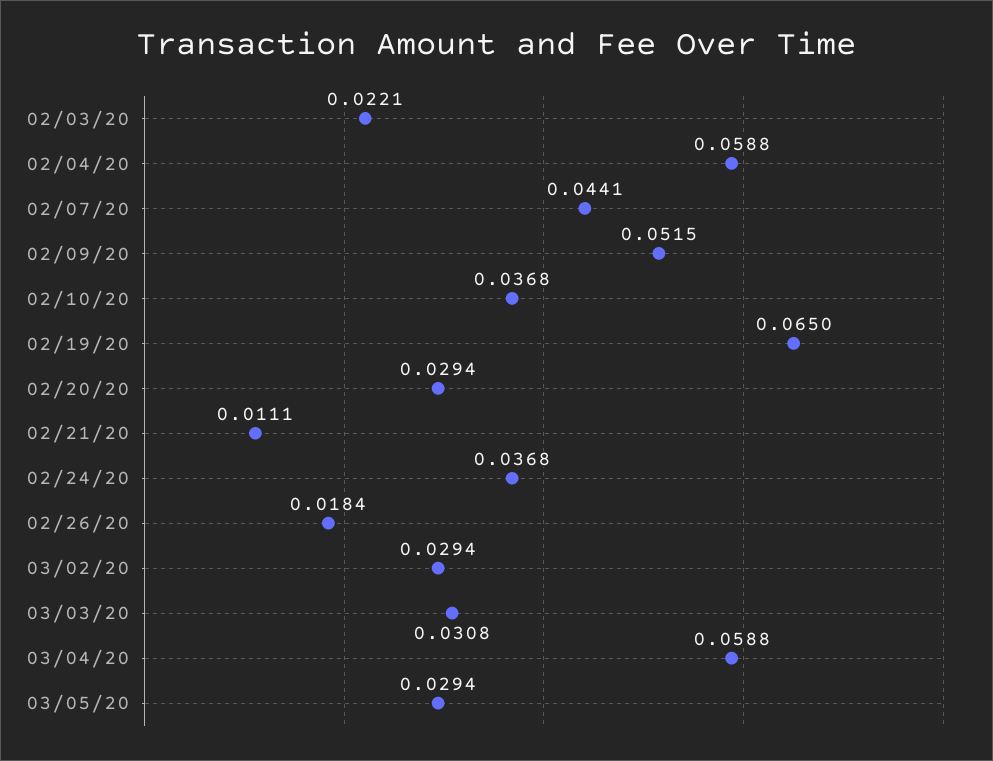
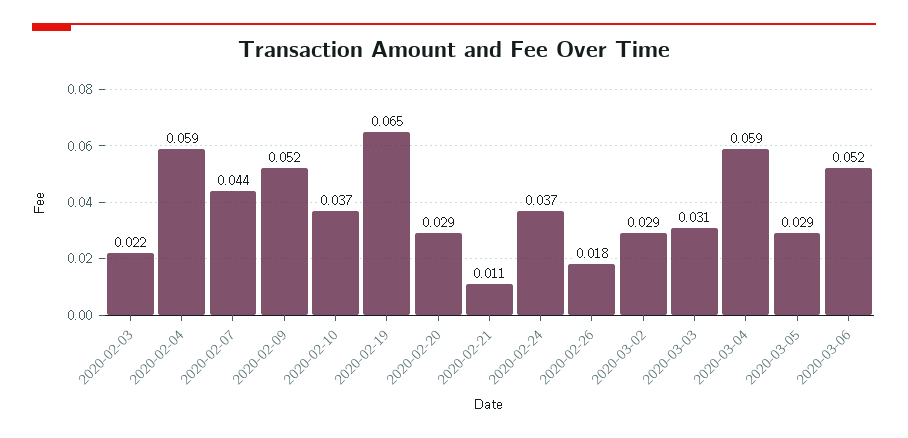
2020-03-06: none -> 0.052

